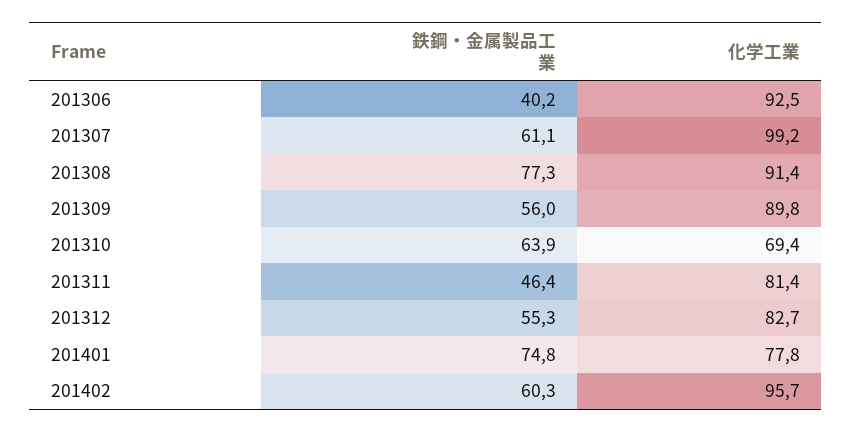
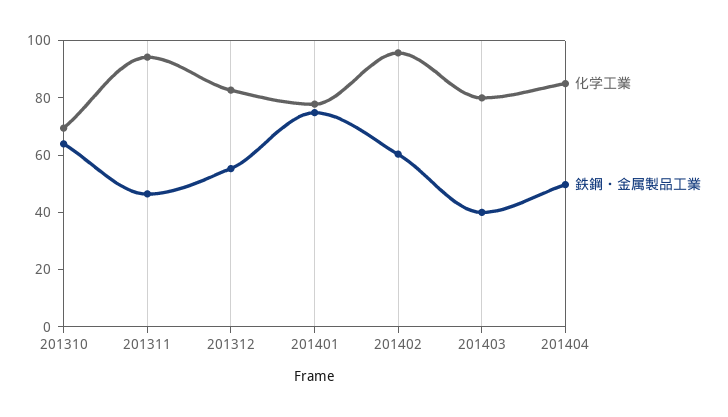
鉄鋼・金属製品工業, 201306: 40.2 -> none
化学工業, 201306: 92.5 -> none
鉄鋼・金属製品工業, 201307: 61.1 -> none
化学工業, 201307: 99.2 -> none
鉄鋼・金属製品工業, 201308: 77.3 -> none
化学工業, 201308: 91.4 -> none
鉄鋼・金属製品工業, 201309: 56 -> none
化学工業, 201309: 89.8 -> none
化学工業, 201311: 81.4 -> 95
化学工業, 201403: none -> 80
鉄鋼・金属製品工業, 201403: none -> 40
化学工業, 201404: none -> 85
鉄鋼・金属製品工業, 201404: none -> 50

